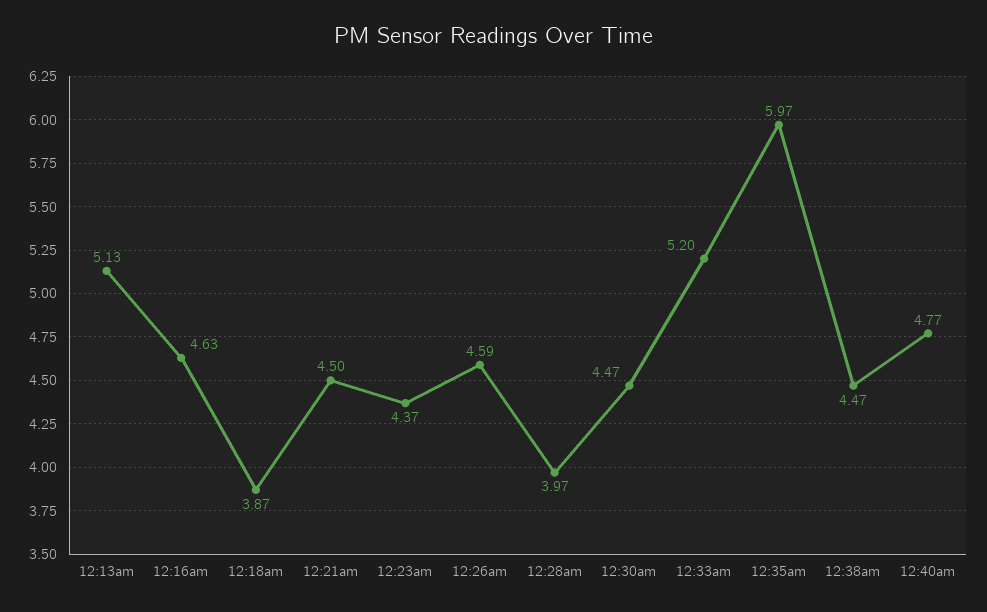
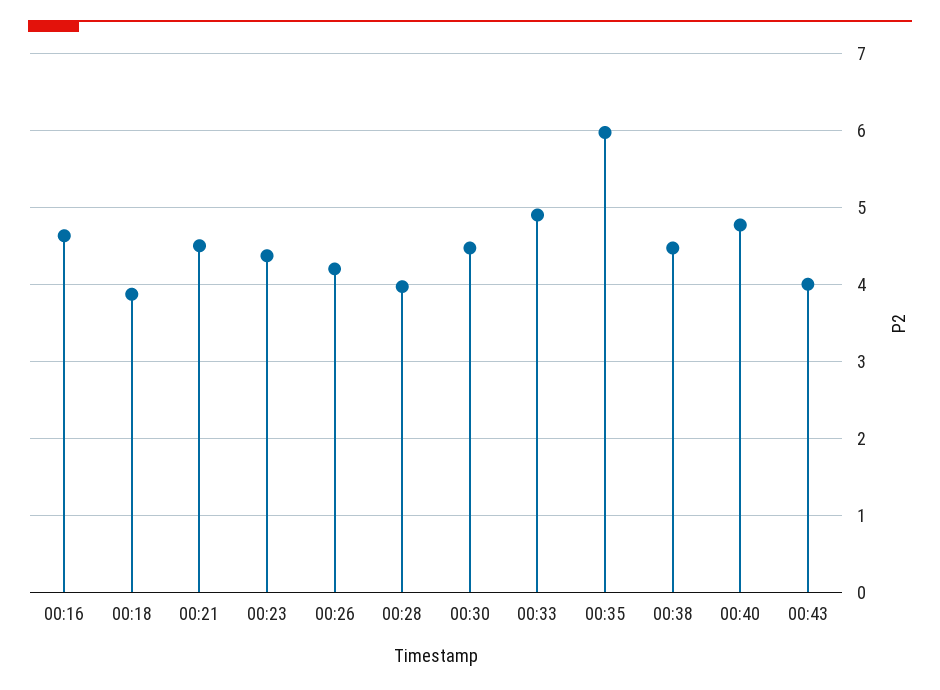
12:13am: 5.13 -> none
12:26am: 4.59 -> 4.2
12:33am: 5.2 -> 4.9
00:43: none -> 4

